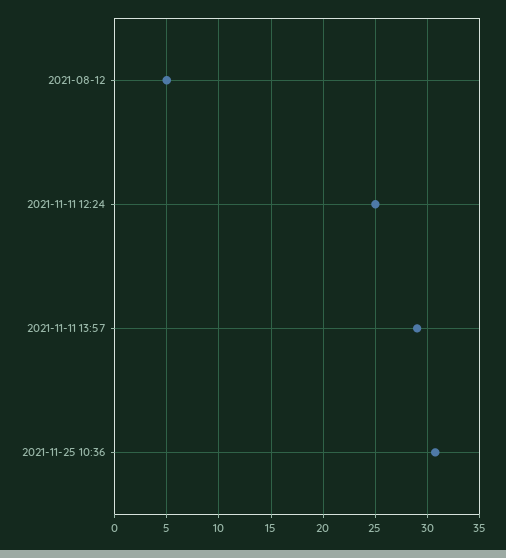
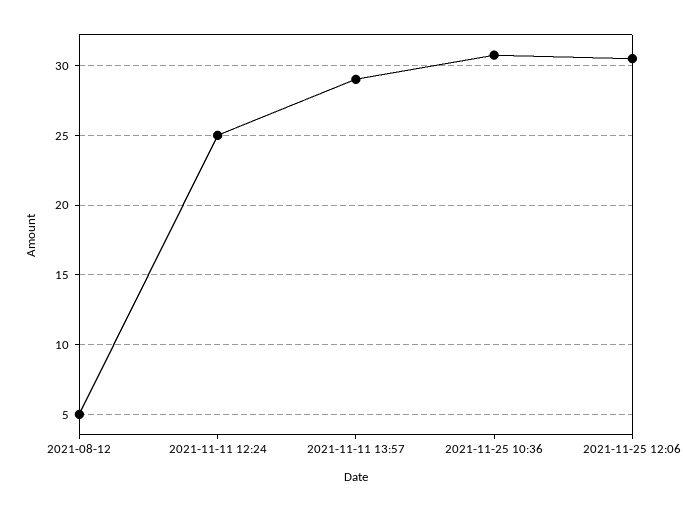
2021-11-25 12:06: none -> 30.5

